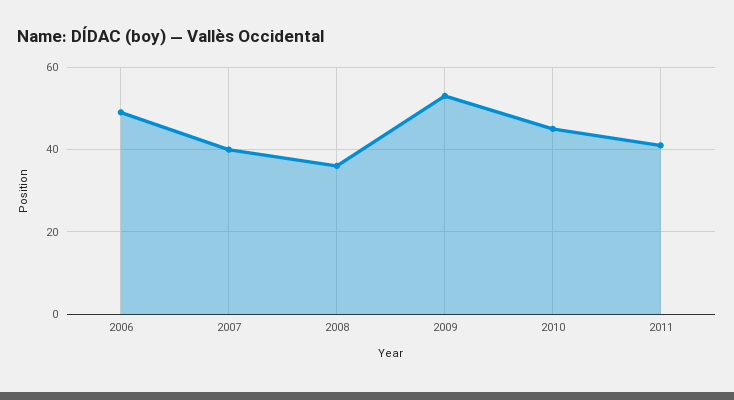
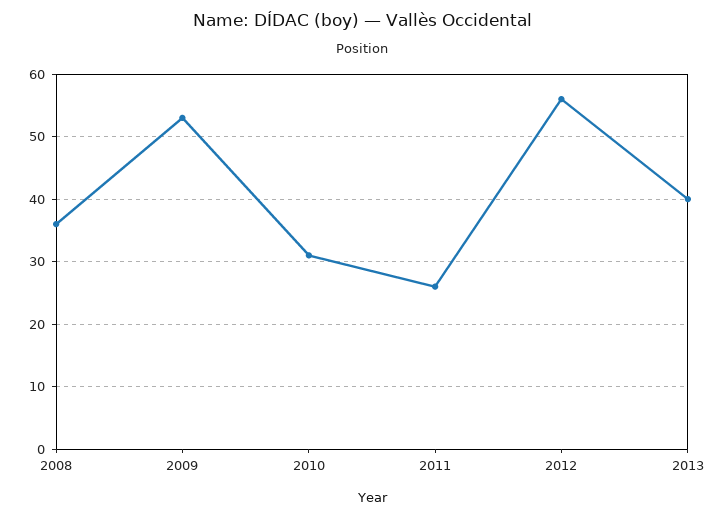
2006: 50 -> none
2007: 40 -> none
2010: 45 -> 31
2011: 40 -> 26
2012: none -> 56
2013: none -> 40

